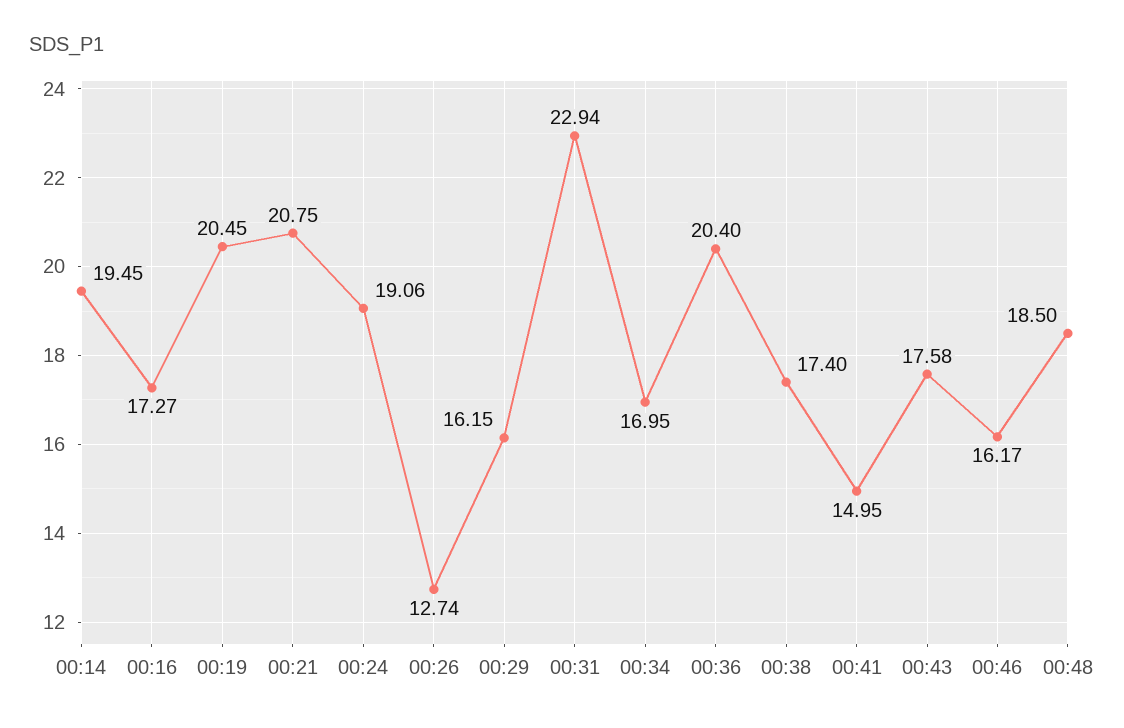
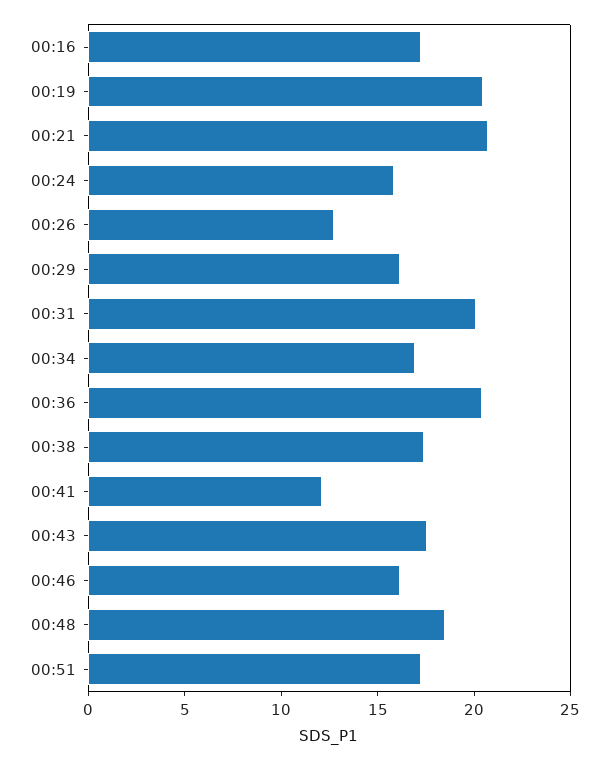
00:14: 19.45 -> none
00:24: 19.06 -> 16
00:31: 22.94 -> 20
00:41: 14.95 -> 12
00:51: none -> 17

